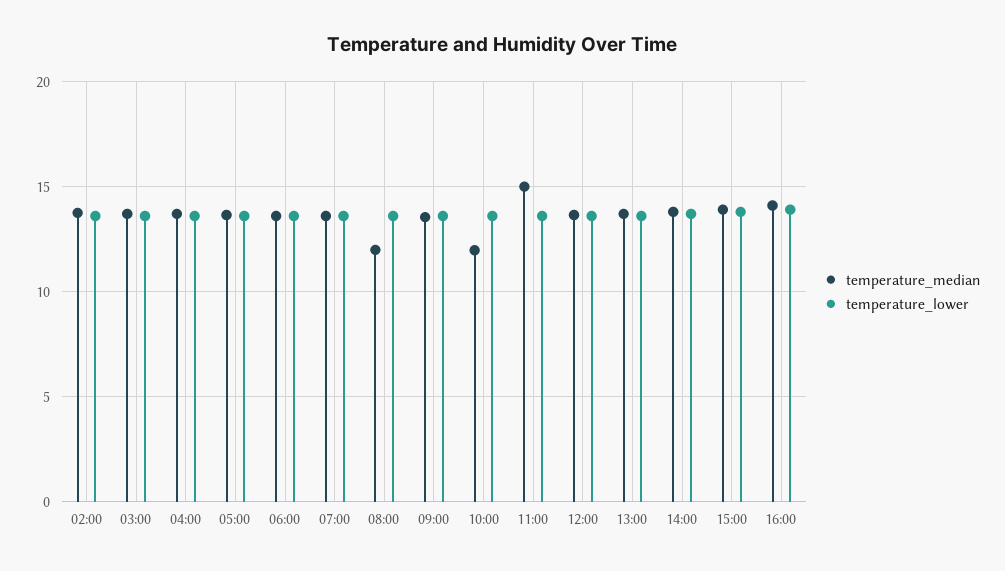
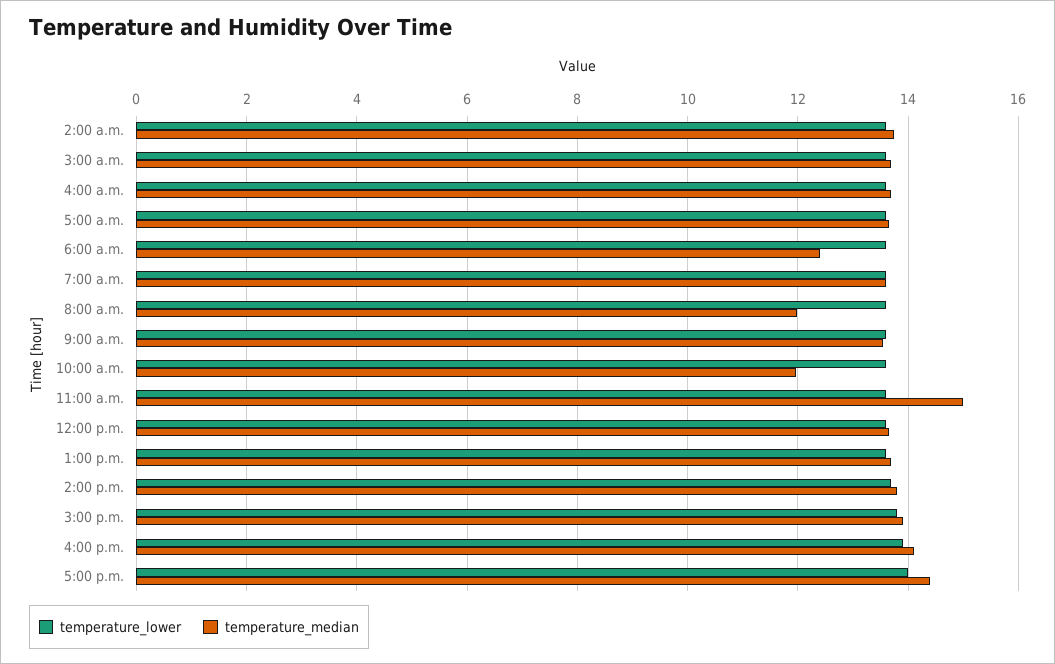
temperature_median, 06:00: 13.5 -> 12.4
temperature_lower, 5:00 p.m.: none -> 14
temperature_median, 5:00 p.m.: none -> 14.4

